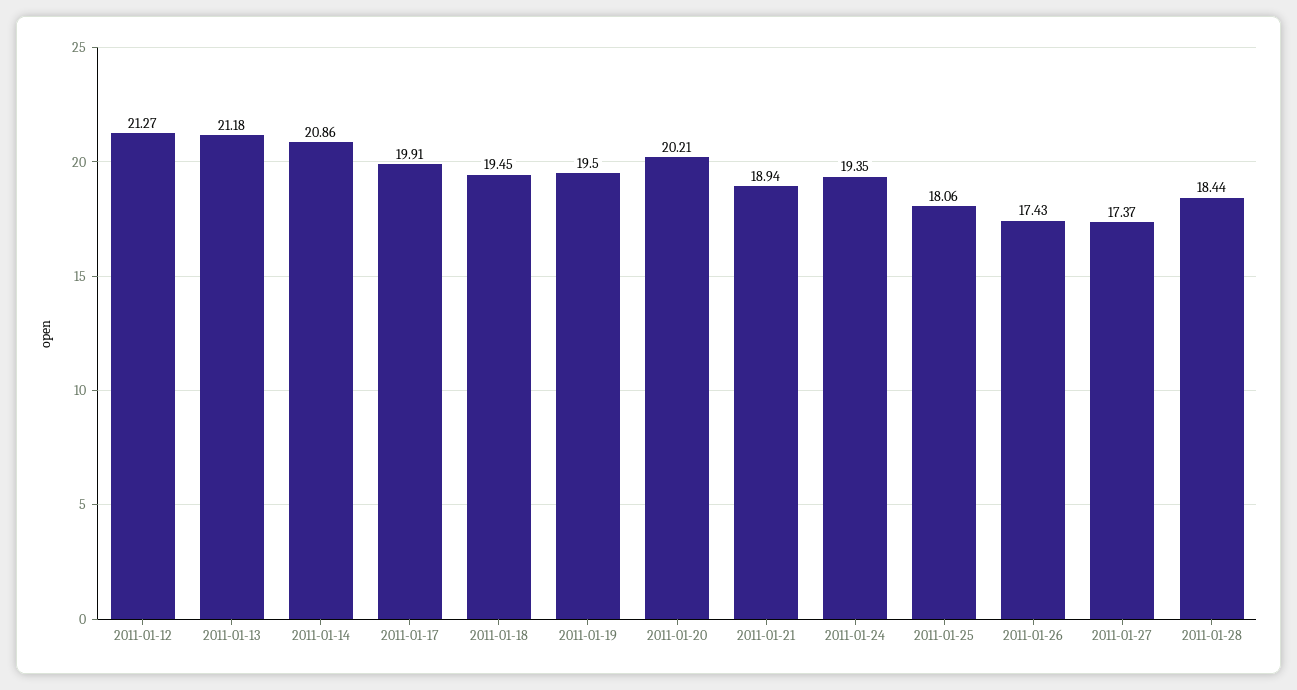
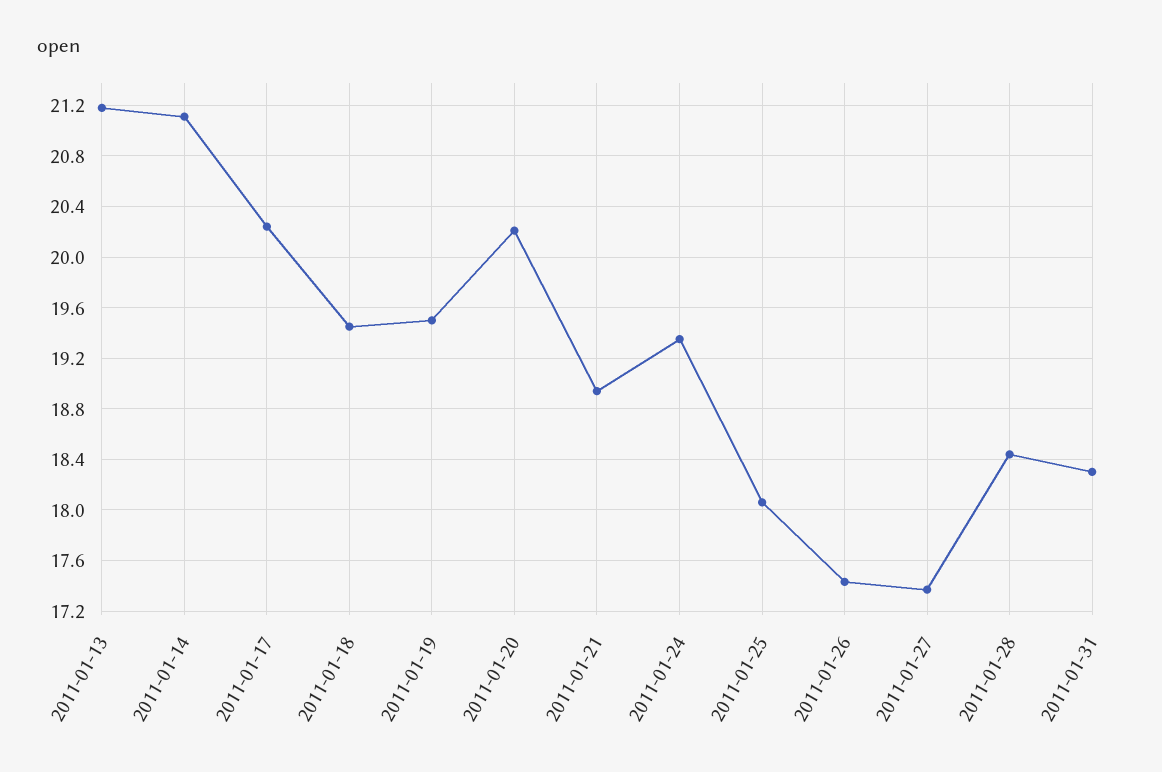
2011-01-12: 21.27 -> none
2011-01-14: 20.86 -> 21.1
2011-01-17: 19.91 -> 20.25
2011-01-31: none -> 18.3

